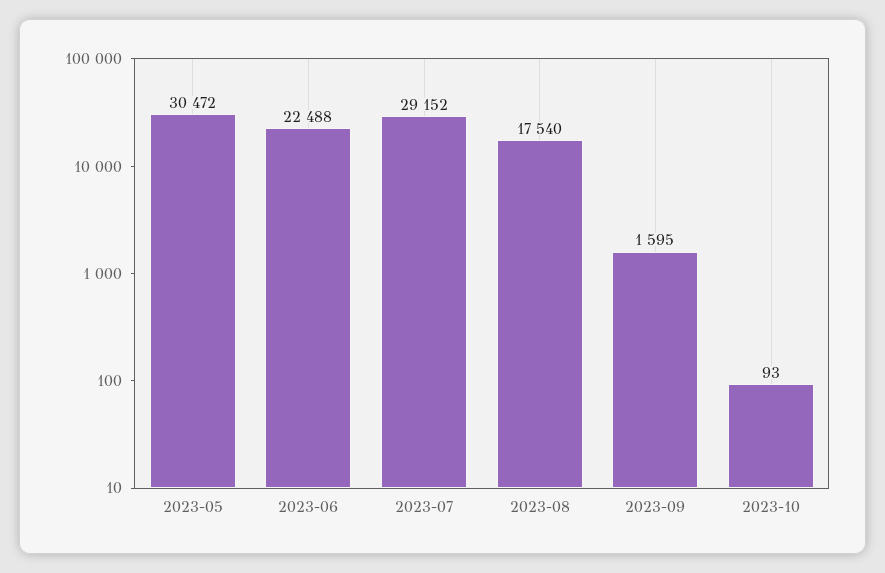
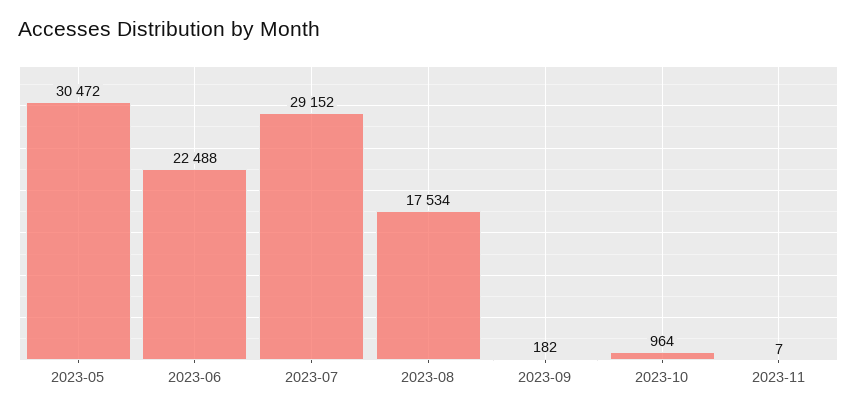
2023-08: 17540 -> 17534
2023-09: 1595 -> 182
2023-10: 93 -> 964
2023-11: none -> 7

